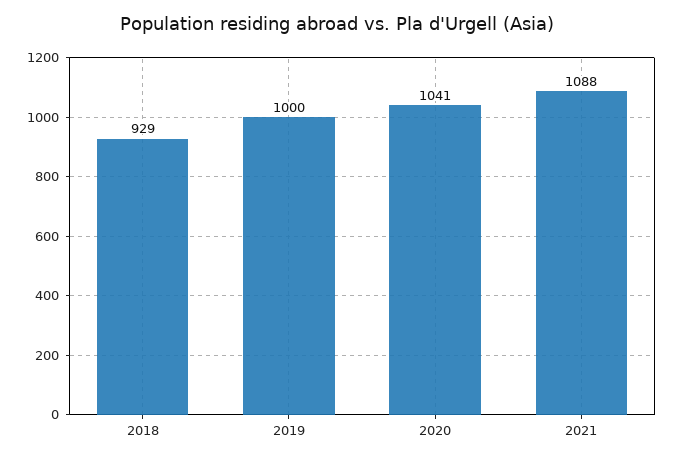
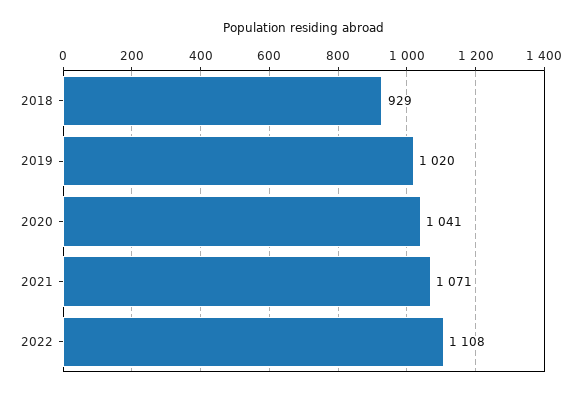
2019: 1000 -> 1020
2021: 1088 -> 1071
2022: none -> 1108

